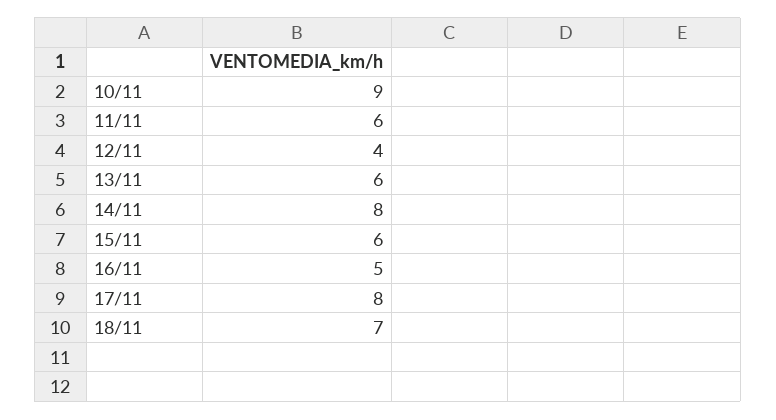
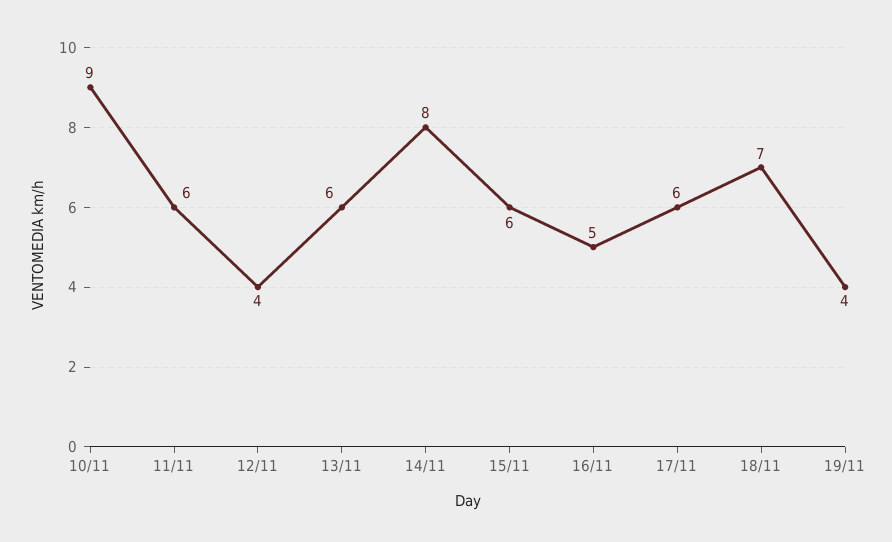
17/11: 8 -> 6
19/11: none -> 4

